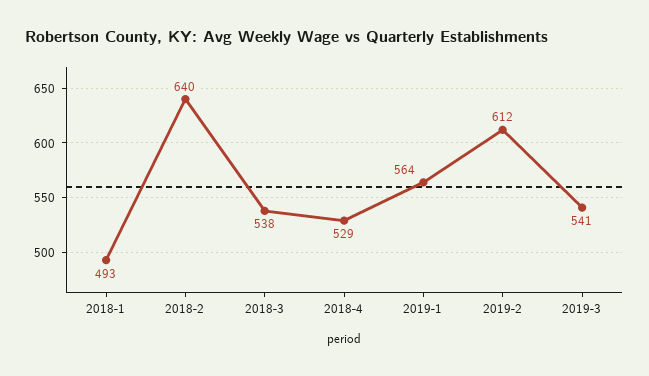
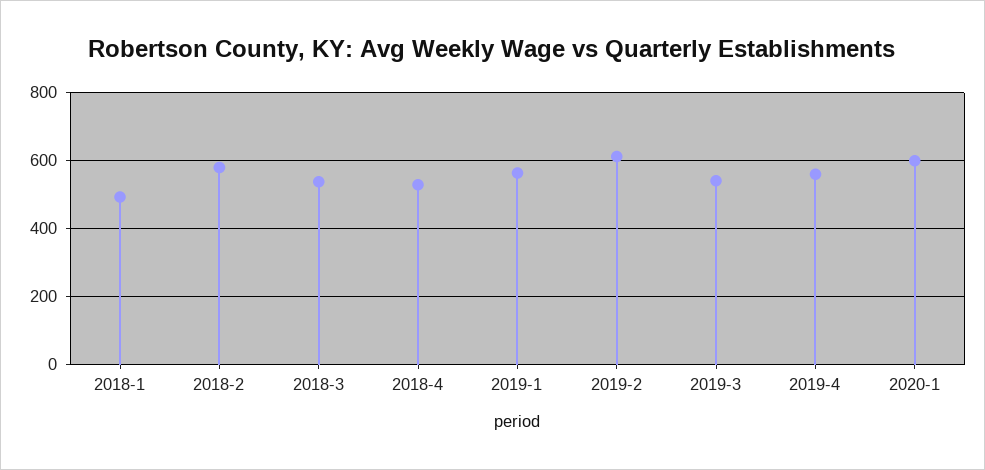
2018-2: 640 -> 580
2019-4: none -> 560
2020-1: none -> 600

